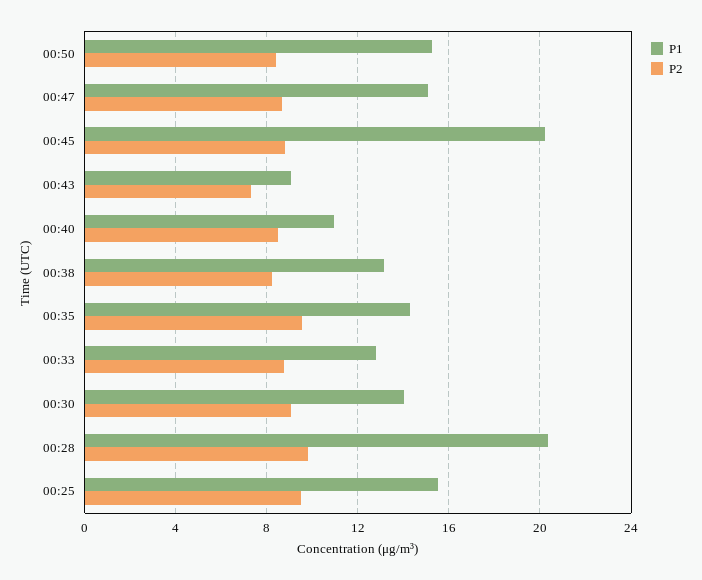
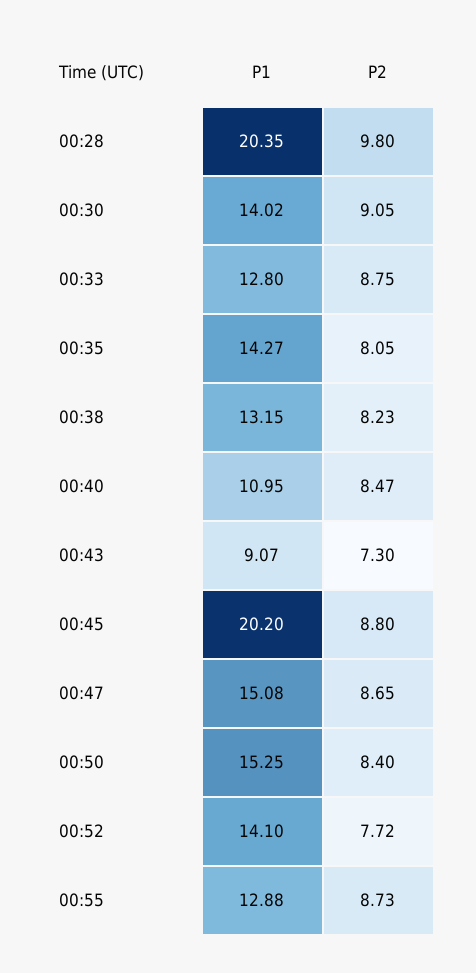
P2, 00:35: 9.5 -> 8.05
P1, 00:25: 15.5 -> none
P2, 00:25: 9.5 -> none
P1, 00:52: none -> 14.1
P2, 00:52: none -> 7.72
P1, 00:55: none -> 12.88
P2, 00:55: none -> 8.73

